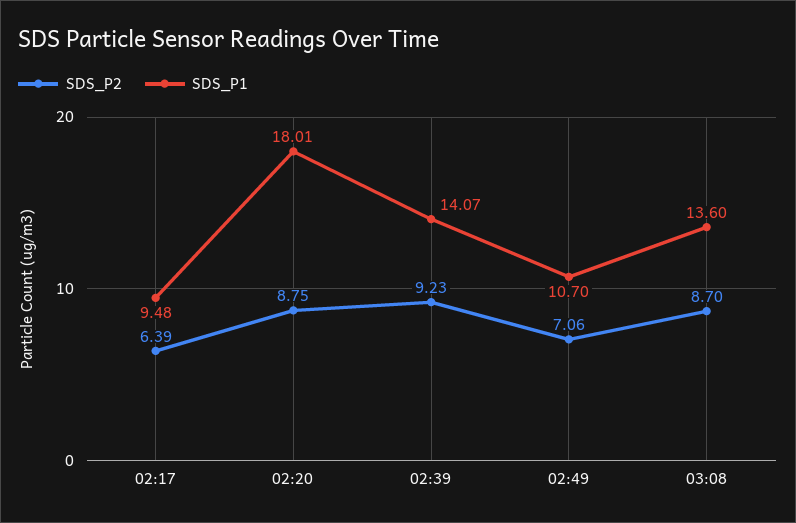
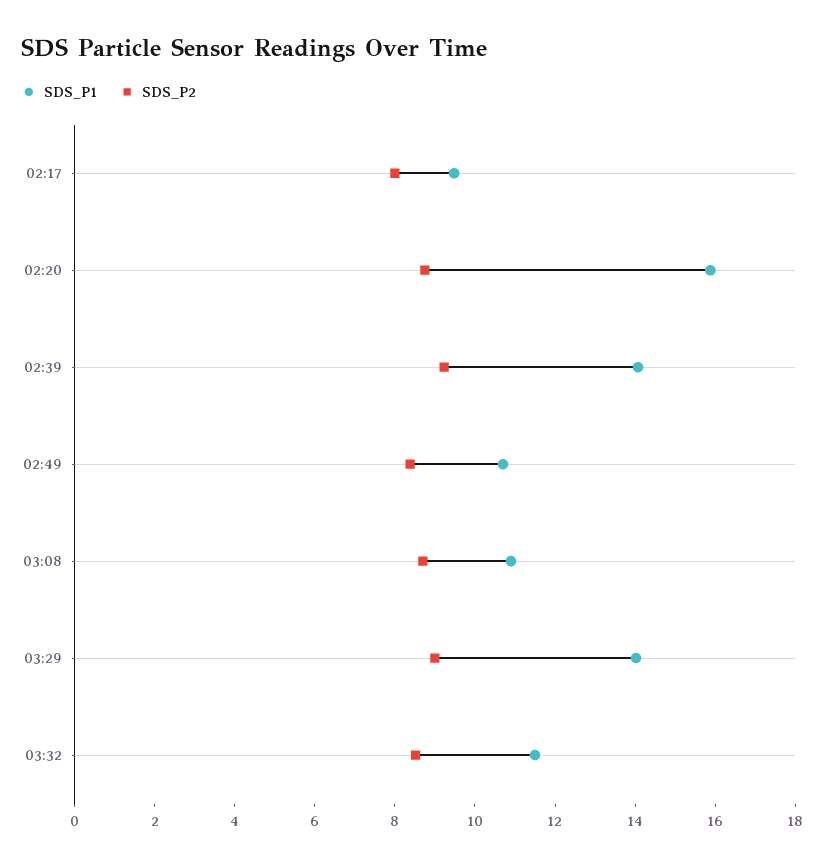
SDS_P2, 02:17: 6.39 -> 8
SDS_P1, 02:20: 18.01 -> 16
SDS_P2, 02:49: 7.06 -> 8.5
SDS_P1, 03:08: 13.6 -> 11
SDS_P1, 03:29: none -> 14
SDS_P2, 03:29: none -> 9
SDS_P1, 03:32: none -> 11.5
SDS_P2, 03:32: none -> 8.5

